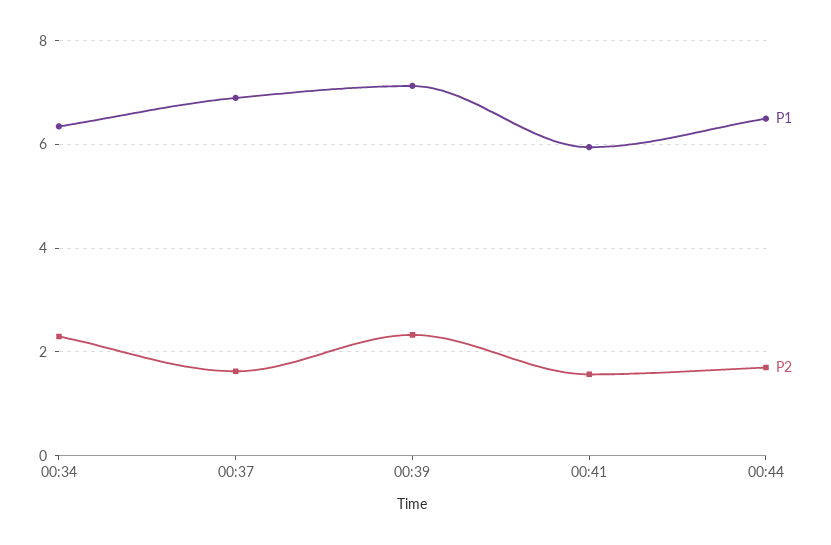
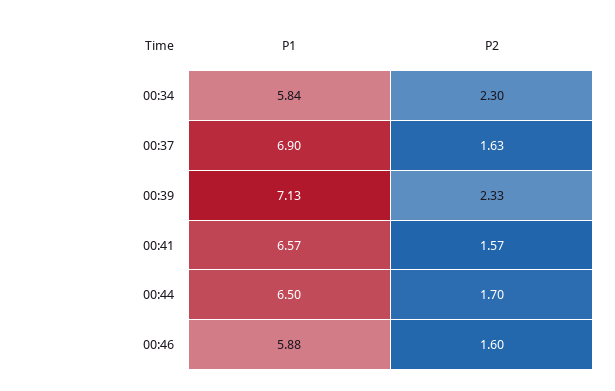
P1, 00:34: 6.4 -> 5.84
P1, 00:41: 6 -> 6.57
P1, 00:46: none -> 5.88
P2, 00:46: none -> 1.6

